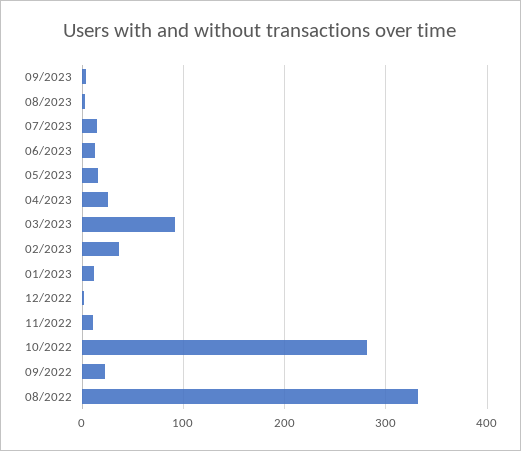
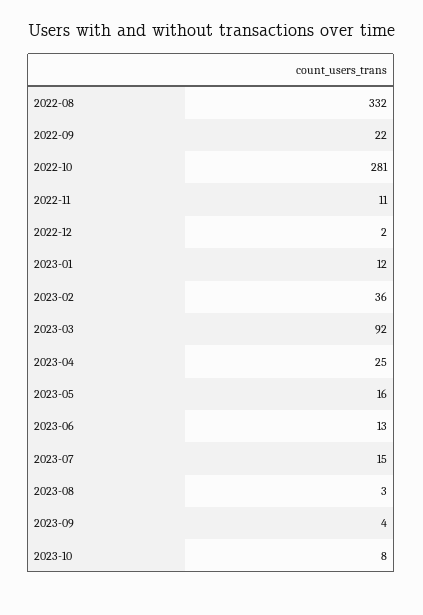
2023-10: none -> 8

